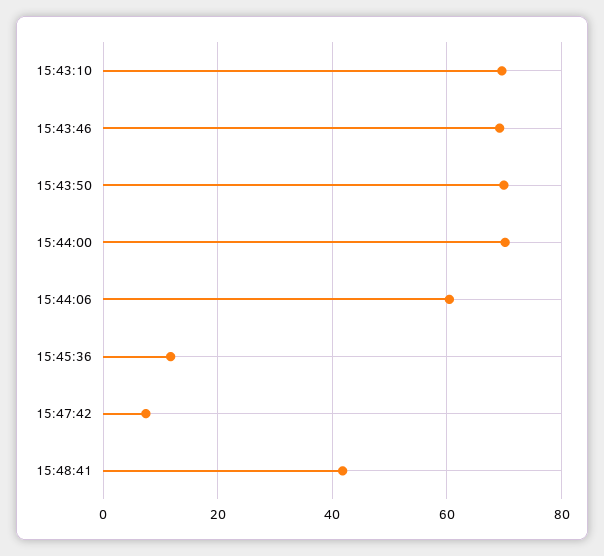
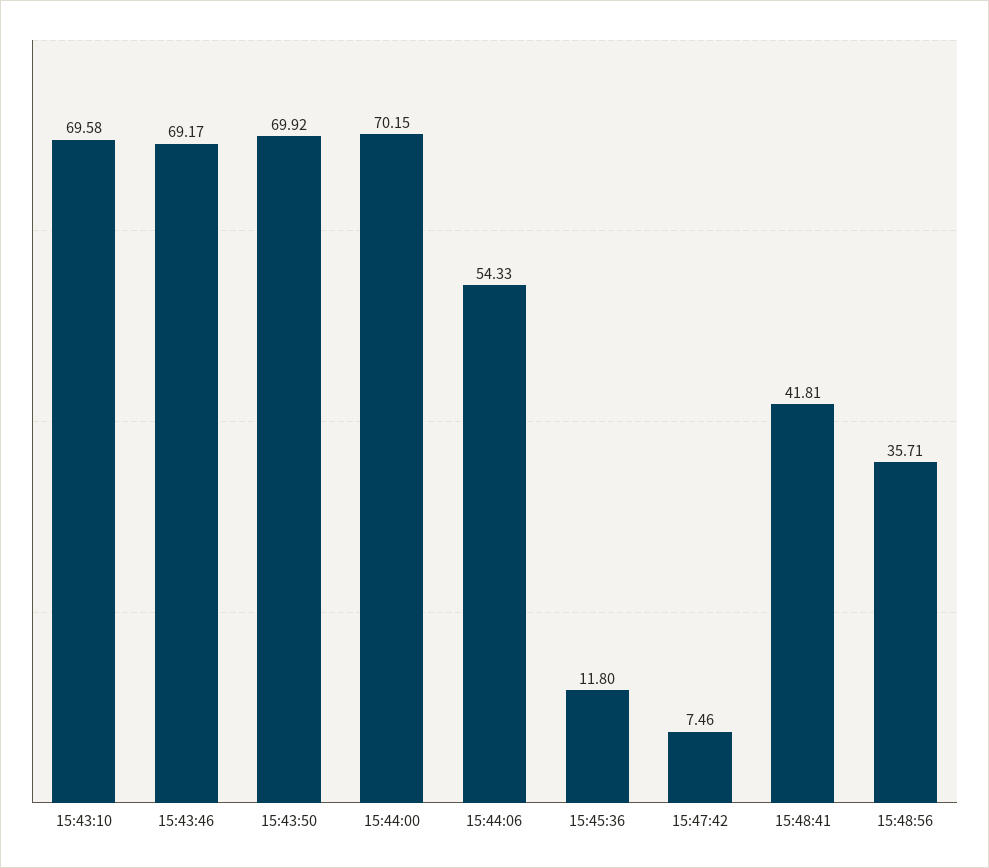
15:44:06: 60 -> 54.33
15:48:56: none -> 35.71

